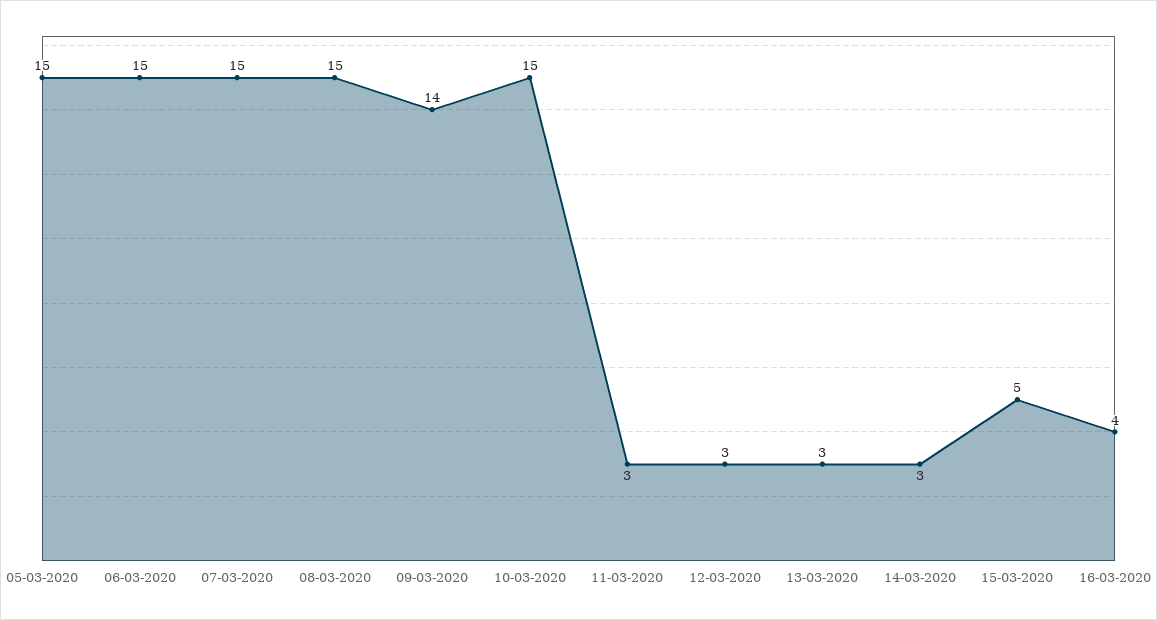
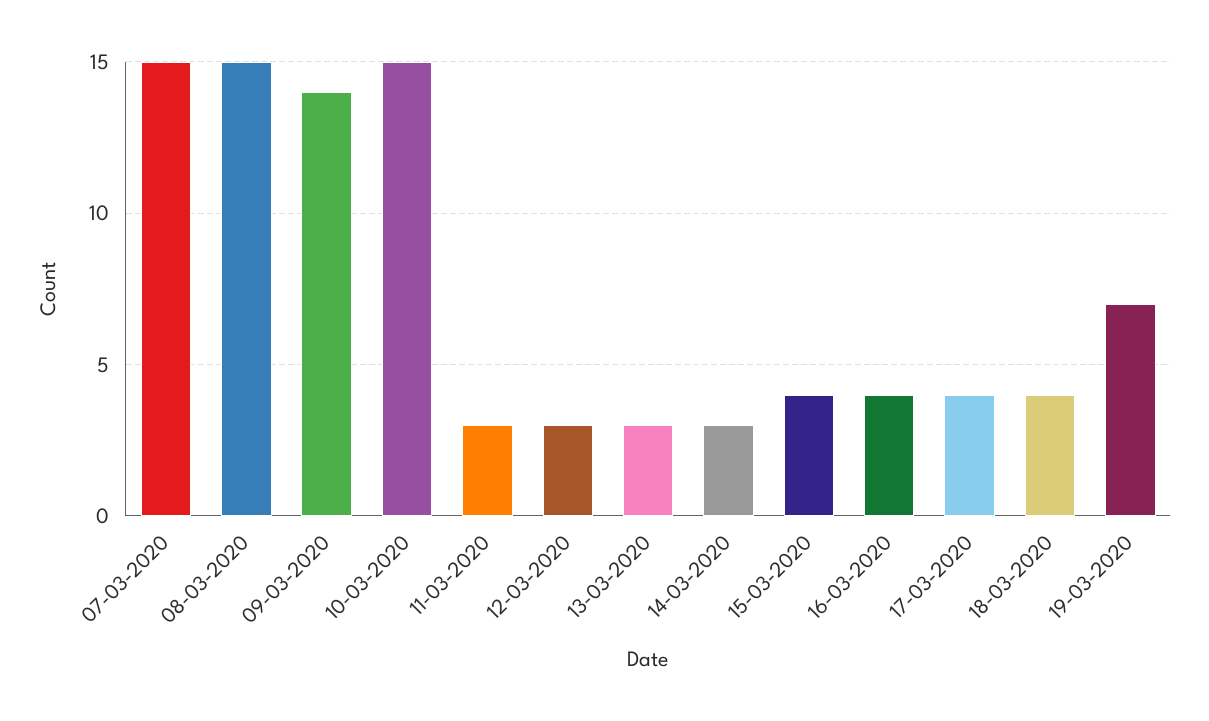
05-03-2020: 15 -> none
06-03-2020: 15 -> none
15-03-2020: 5 -> 4
17-03-2020: none -> 4
18-03-2020: none -> 4
19-03-2020: none -> 7

